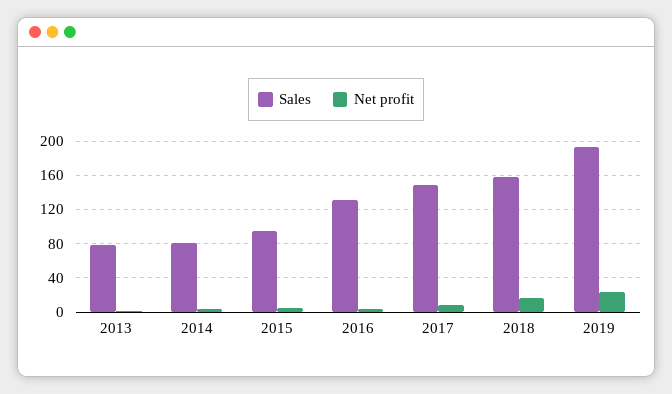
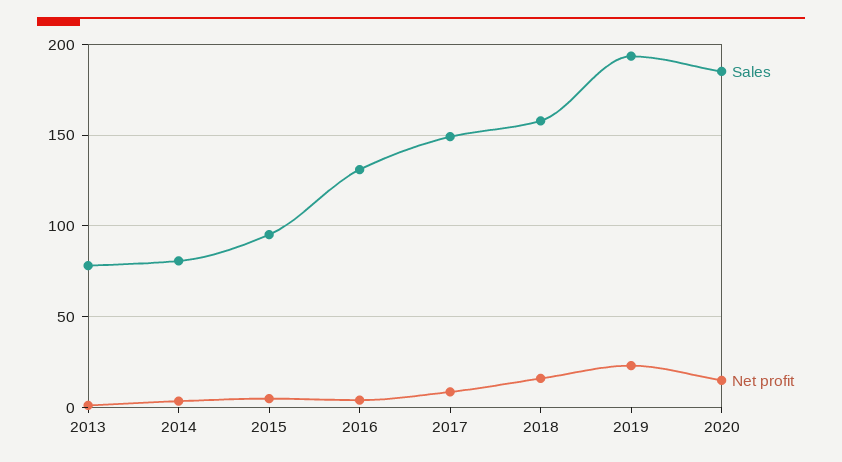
Sales, 2020: none -> 185
Net profit, 2020: none -> 15

